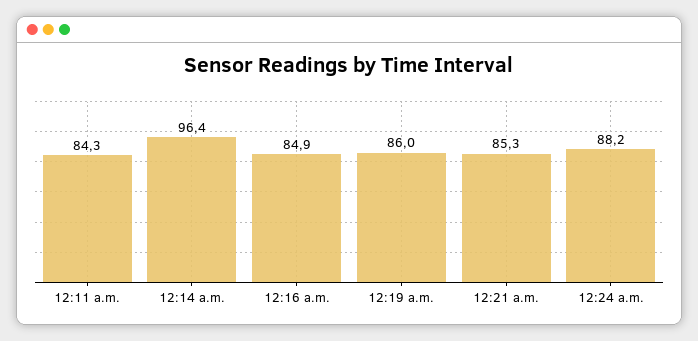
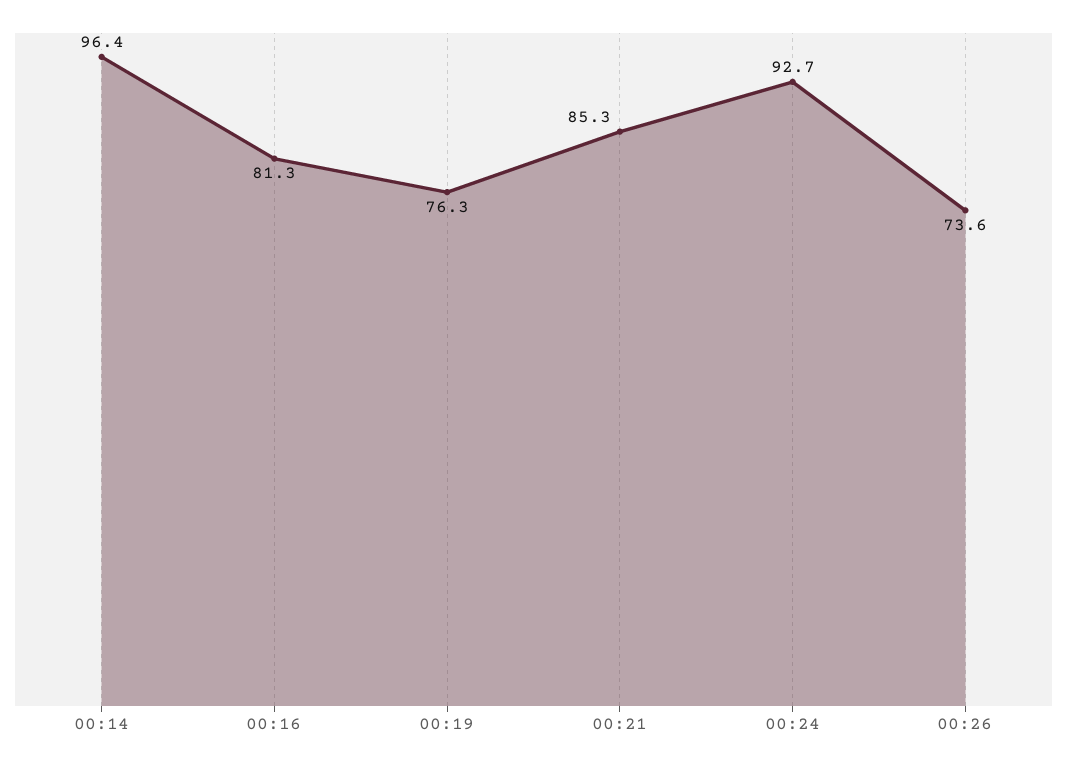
12:11 a.m.: 84.3 -> none
12:16 a.m.: 84.9 -> 81.3
12:19 a.m.: 86 -> 76.3
12:24 a.m.: 88.2 -> 92.7
00:26: none -> 73.6

